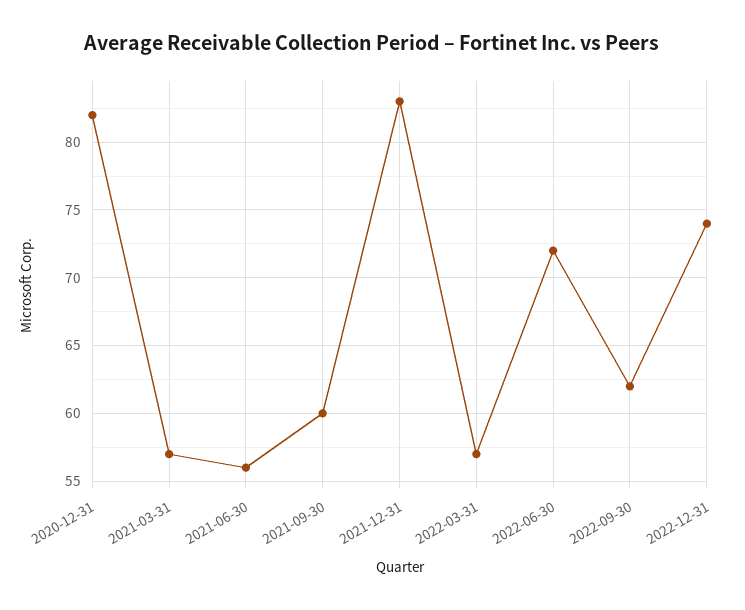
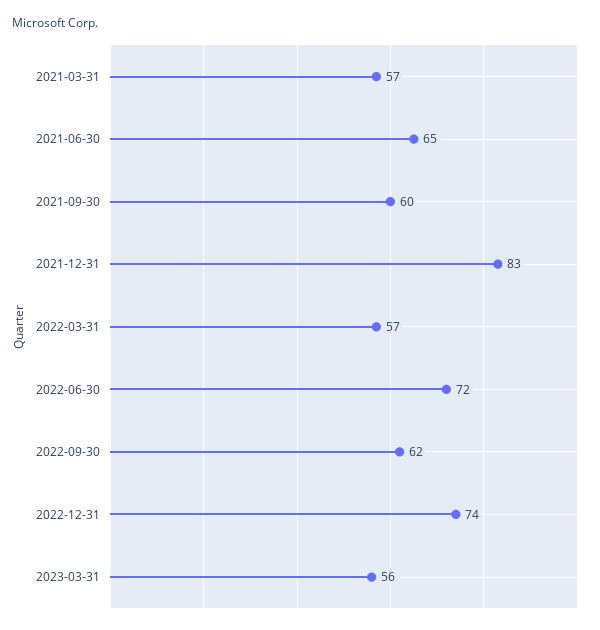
2020-12-31: 82 -> none
2021-06-30: 56 -> 65
2023-03-31: none -> 56

